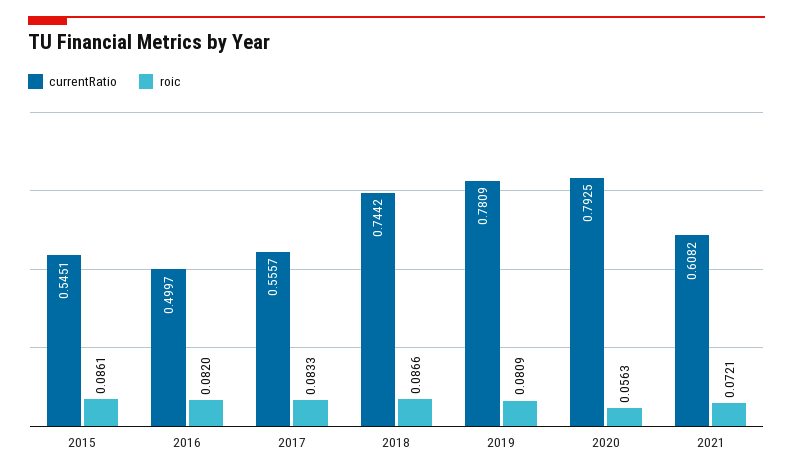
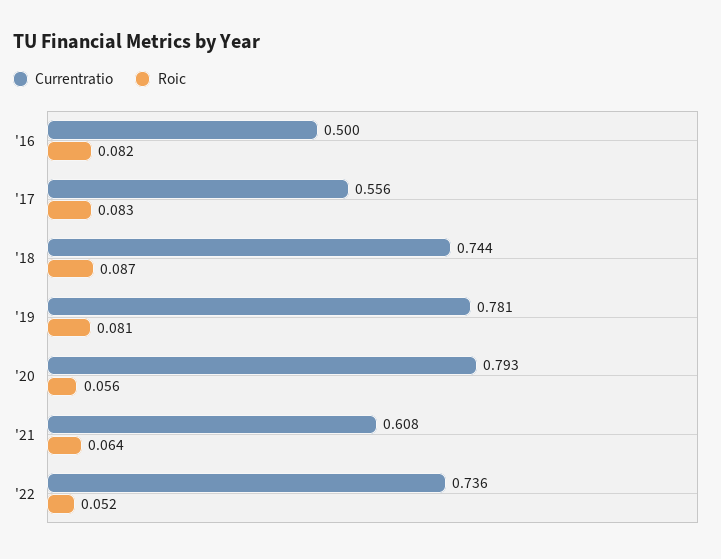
currentRatio, 2015: 0.5451 -> none
roic, 2015: 0.0861 -> none
roic, 2021: 0.0721 -> 0.064
currentRatio, '22: none -> 0.736
roic, '22: none -> 0.052

